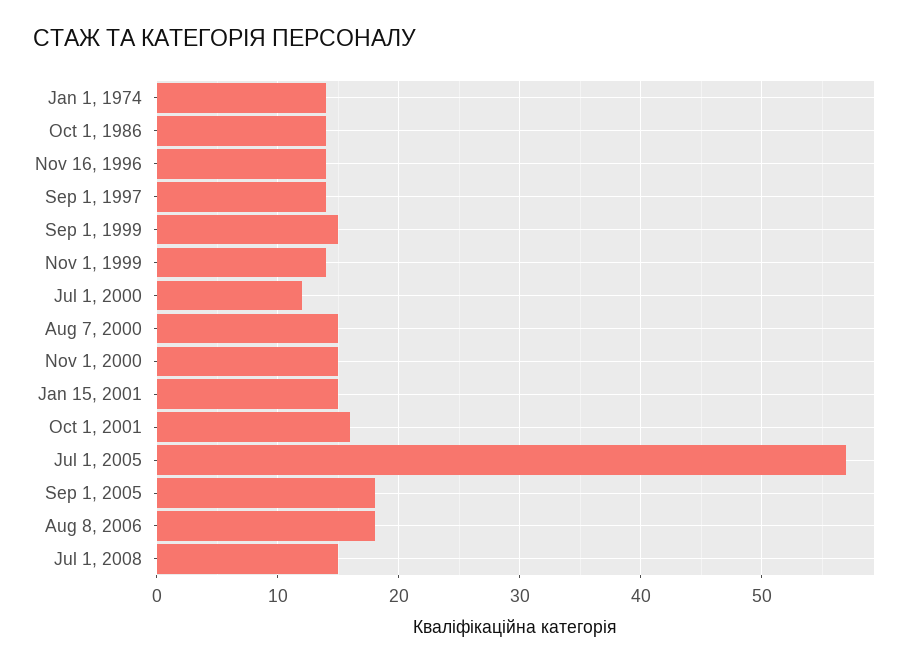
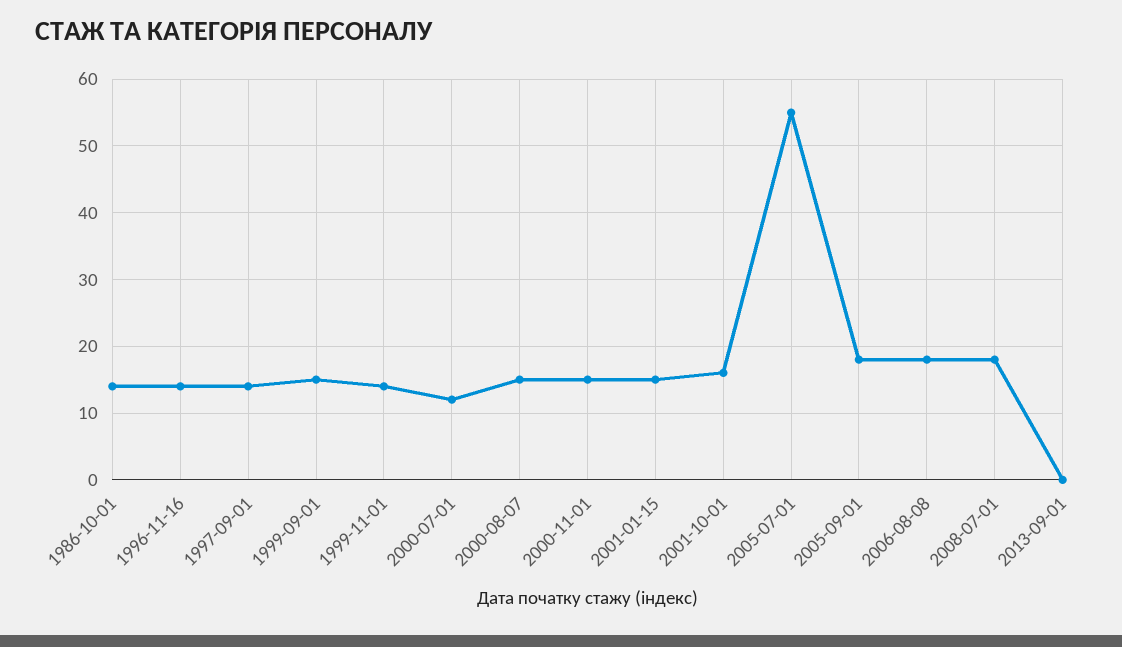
Jan 1, 1974: 14 -> none
Jul 1, 2005: 57 -> 55
Jul 1, 2008: 15 -> 18
2013-09-01: none -> 0

